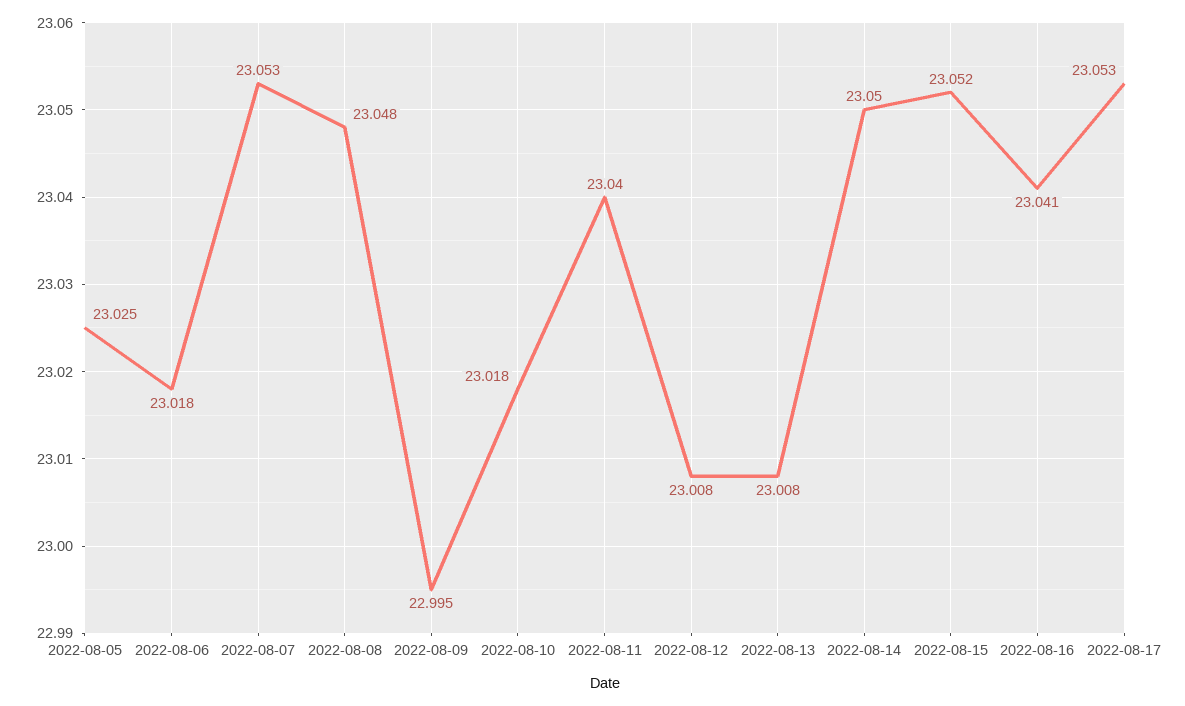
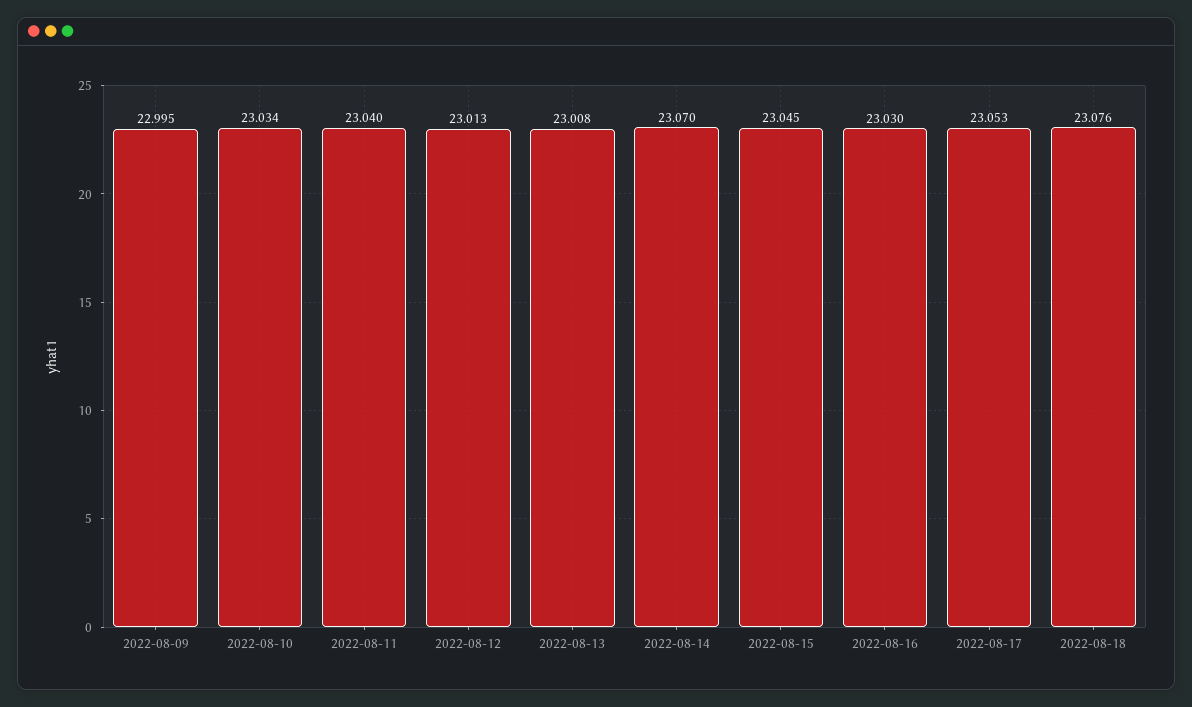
2022-08-05: 23.025 -> none
2022-08-06: 23.018 -> none
2022-08-07: 23.053 -> none
2022-08-08: 23.048 -> none
2022-08-10: 23.018 -> 23.034
2022-08-12: 23.008 -> 23.013
2022-08-14: 23.05 -> 23.07
2022-08-15: 23.052 -> 23.045
2022-08-16: 23.041 -> 23.03
2022-08-18: none -> 23.076

